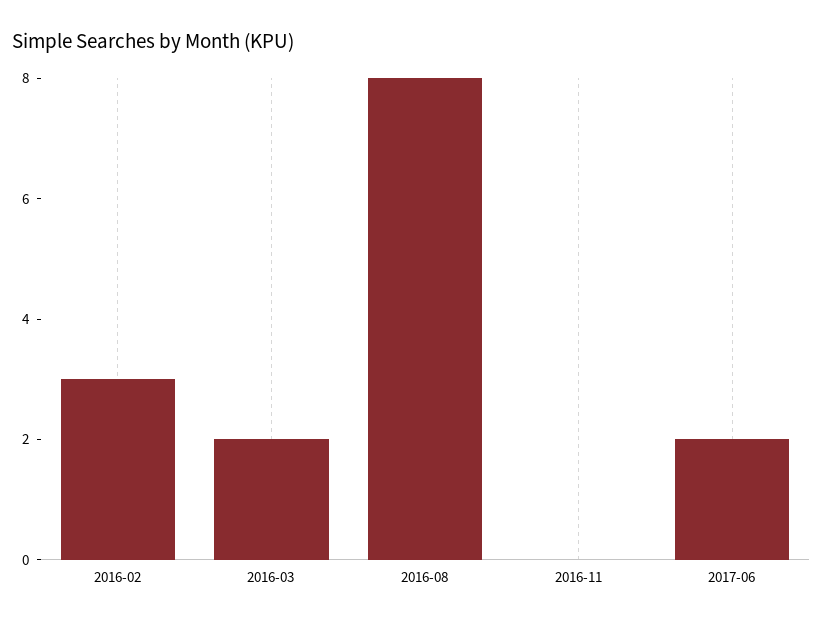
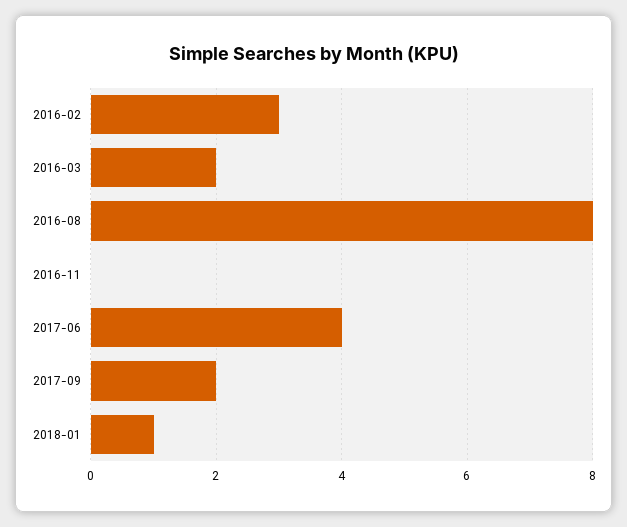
2017-06: 2 -> 4
2017-09: none -> 2
2018-01: none -> 1

